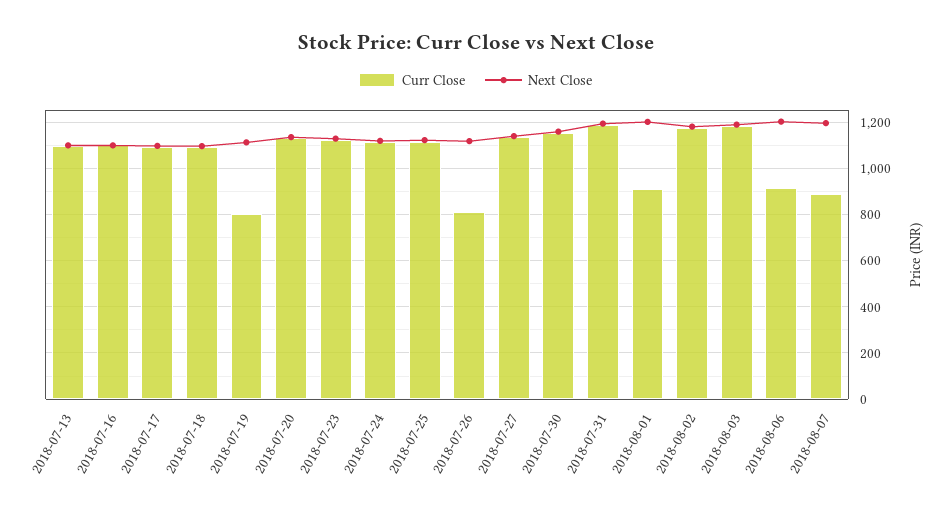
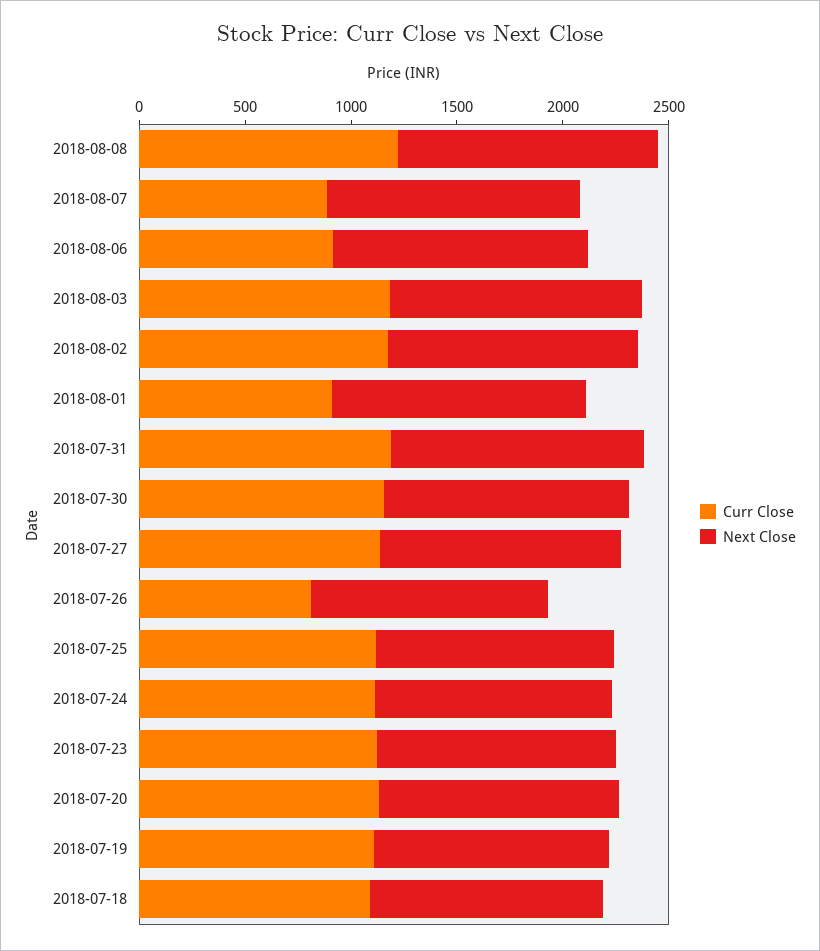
Curr Close, 2018-07-13: 1100 -> none
Next Close, 2018-07-13: 1100 -> none
Curr Close, 2018-07-16: 1100 -> none
Next Close, 2018-07-16: 1100 -> none
Curr Close, 2018-07-17: 1100 -> none
Next Close, 2018-07-17: 1100 -> none
Curr Close, 2018-07-19: 800 -> 1100
Curr Close, 2018-08-08: none -> 1200
Next Close, 2018-08-08: none -> 1200

